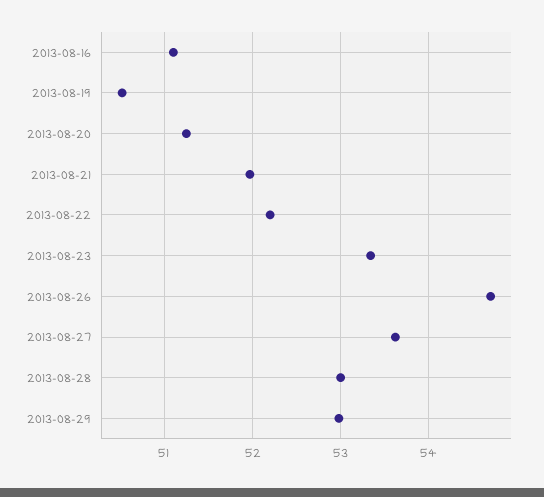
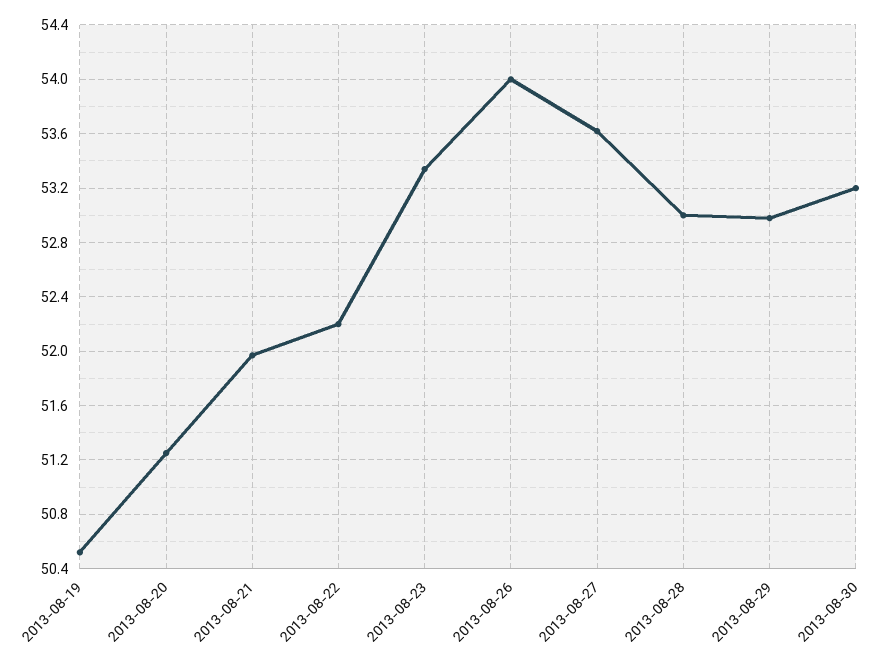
2013-08-16: 51.1 -> none
2013-08-26: 54.7 -> 54
2013-08-30: none -> 53.2

